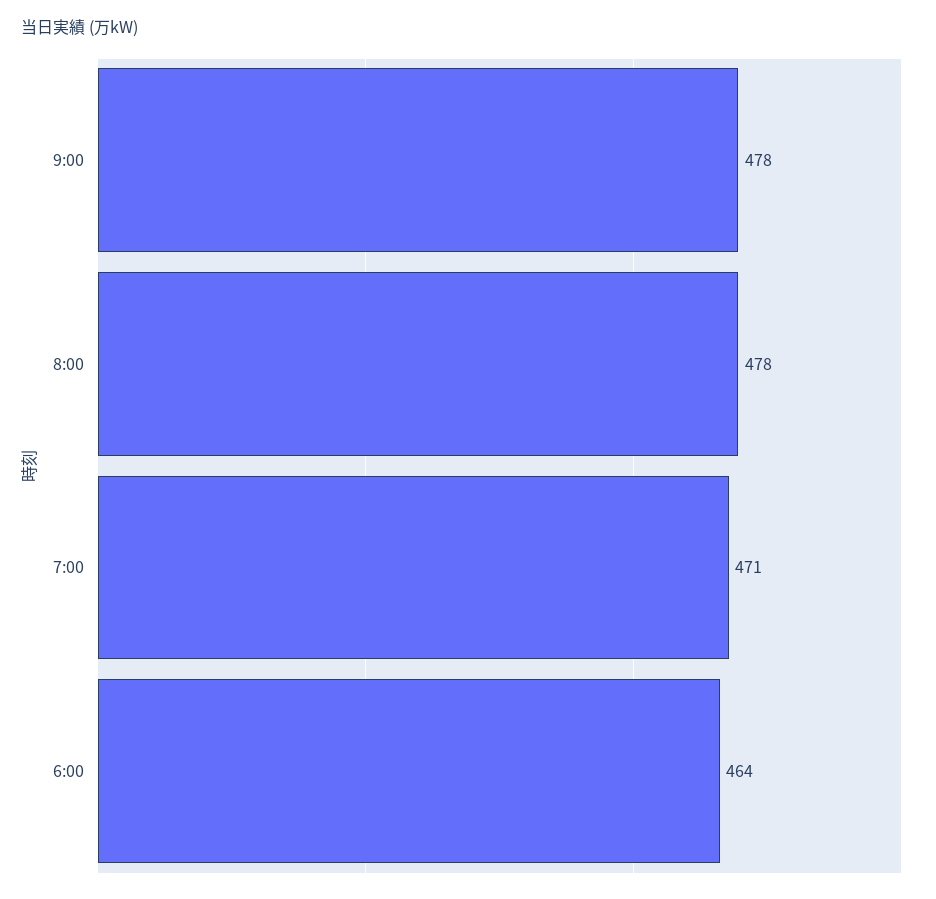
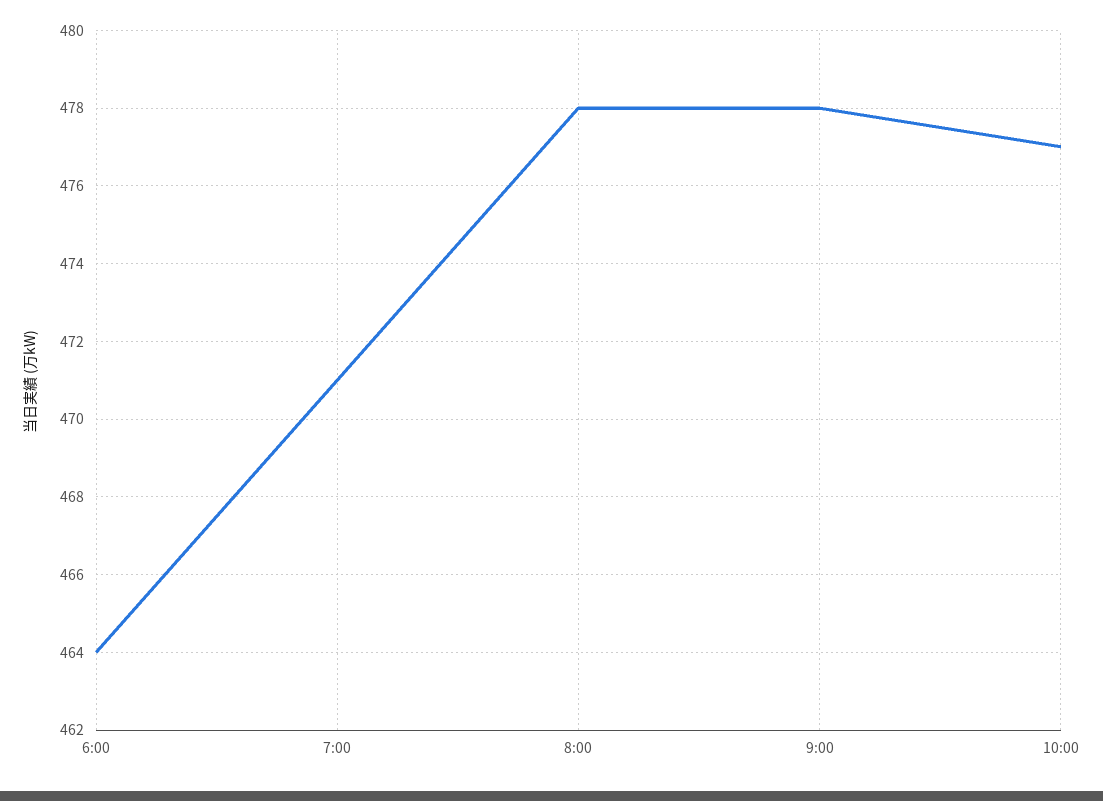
10:00: none -> 477

